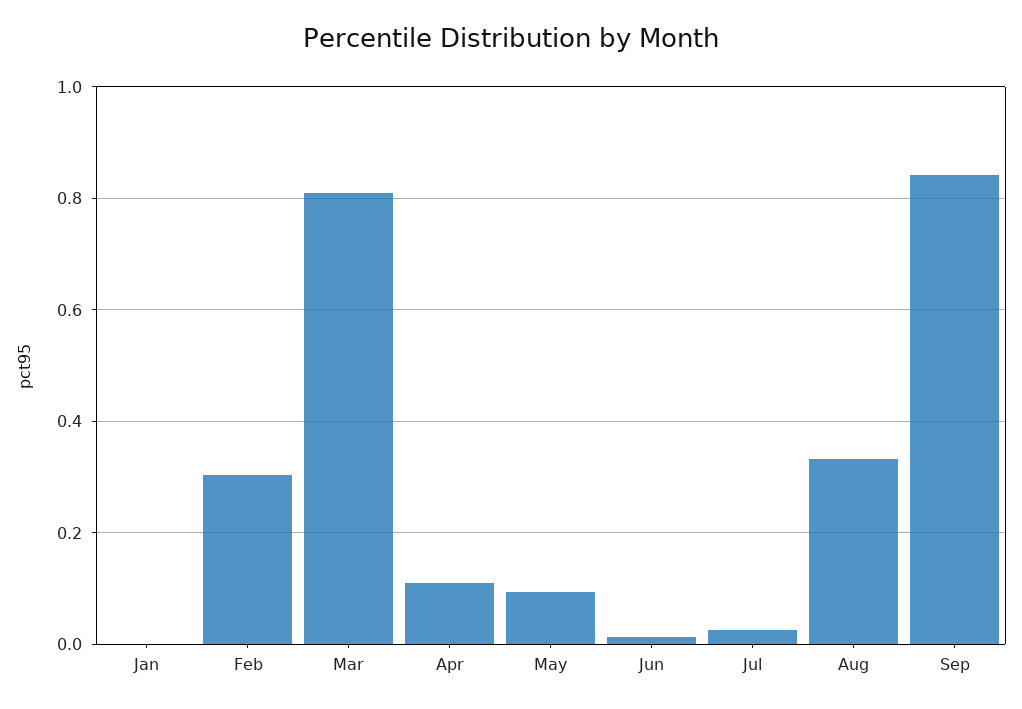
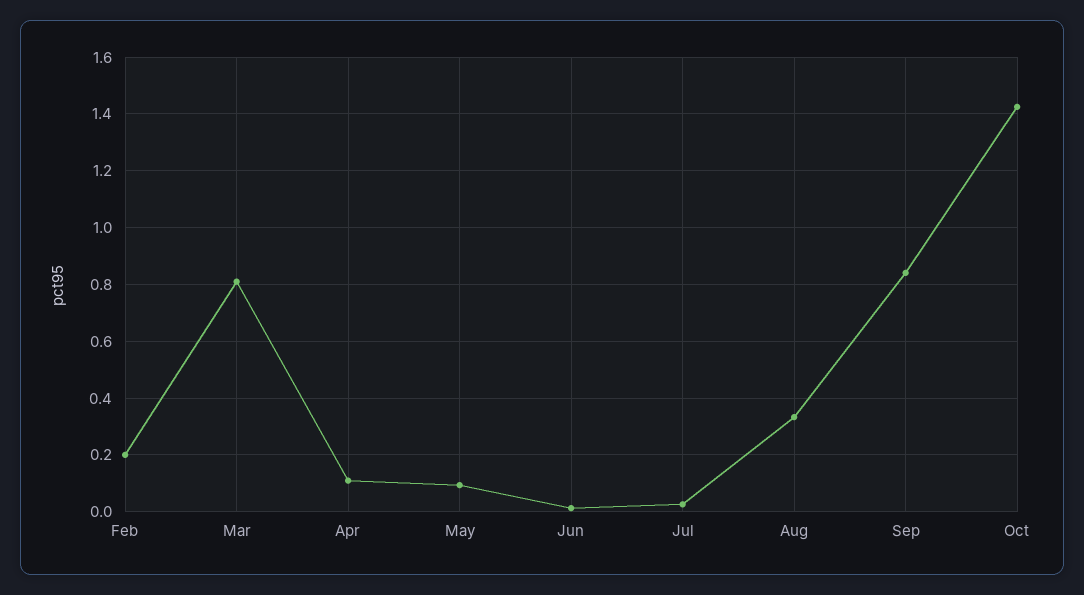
Jan: 0 -> none
Feb: 0.3 -> 0.2
Oct: none -> 1.425

